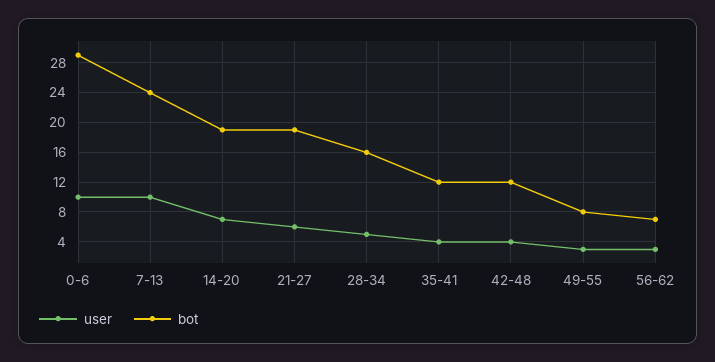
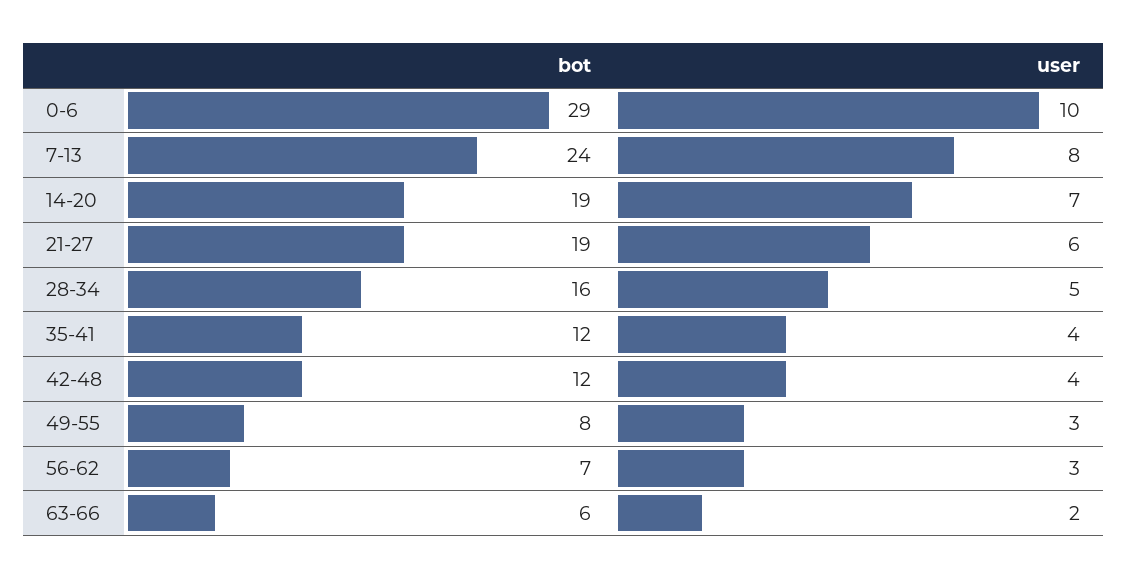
user, 7-13: 10 -> 8
bot, 63-66: none -> 6
user, 63-66: none -> 2

